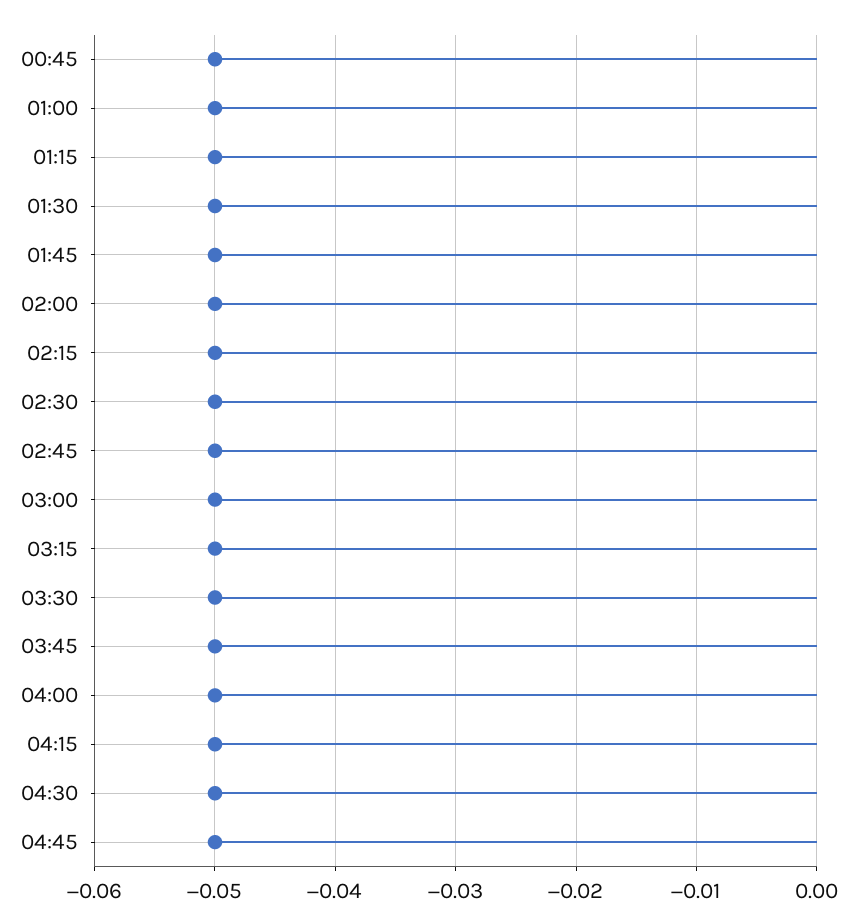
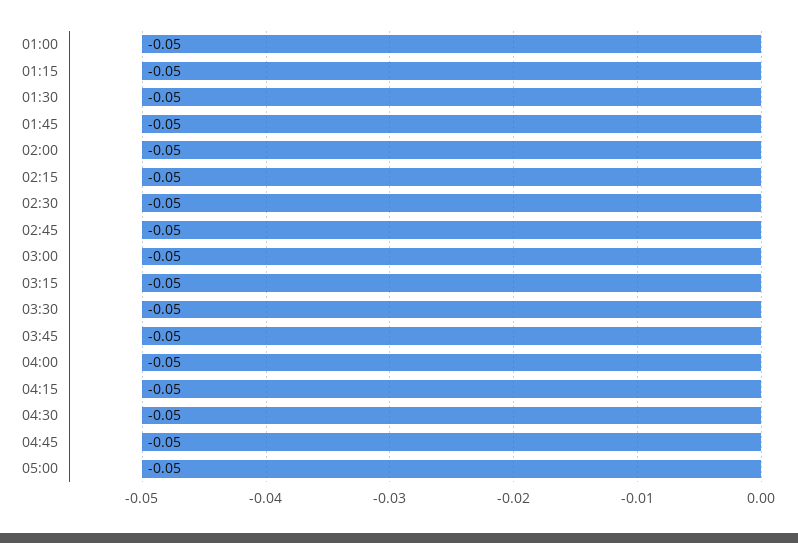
00:45: -0.05 -> none
05:00: none -> -0.05

